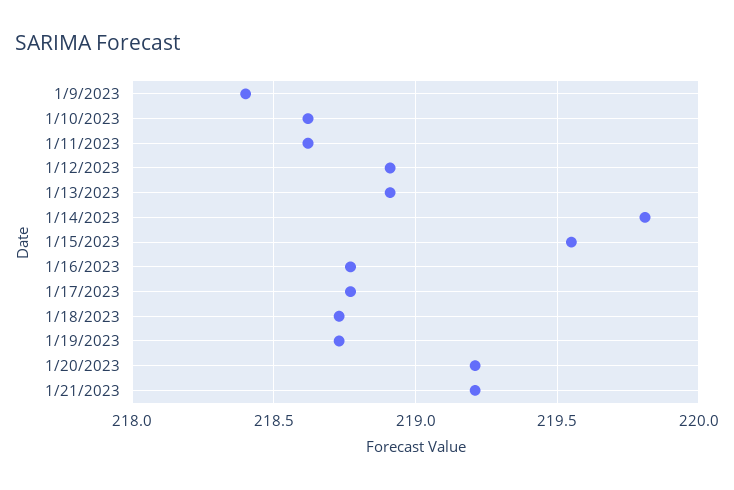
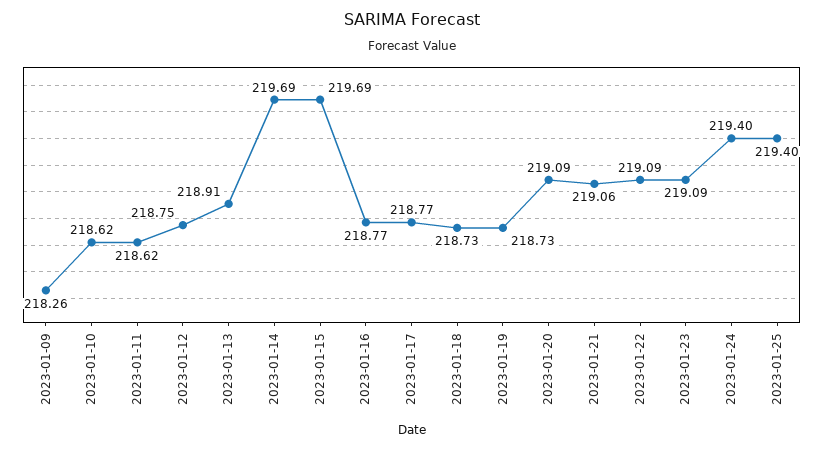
1/9/2023: 218.4 -> 218.26
1/12/2023: 218.9 -> 218.75
1/14/2023: 219.8 -> 219.69
1/15/2023: 219.55 -> 219.69
1/20/2023: 219.2 -> 219.09
1/21/2023: 219.2 -> 219.06
2023-01-22: none -> 219.09
2023-01-23: none -> 219.09
2023-01-24: none -> 219.4
2023-01-25: none -> 219.4

